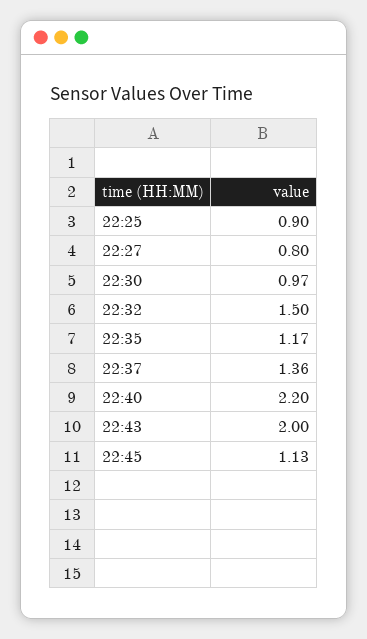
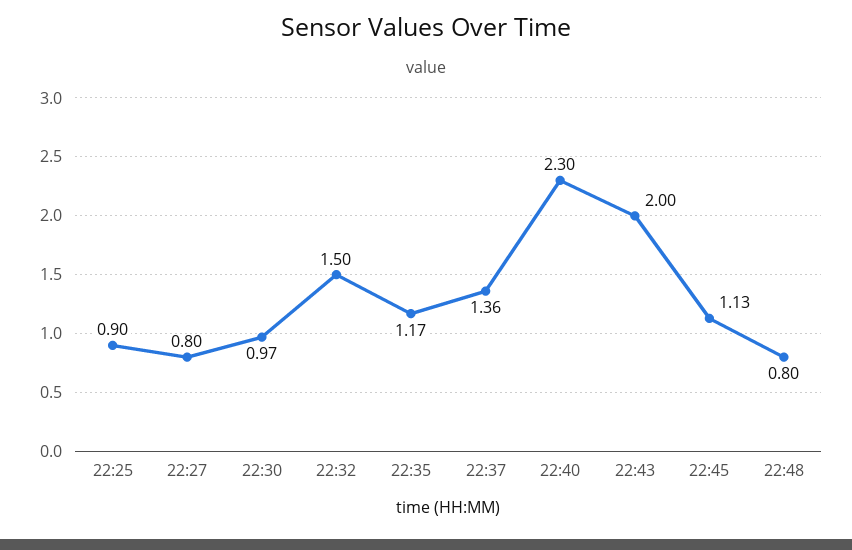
22:40: 2.2 -> 2.3
22:48: none -> 0.8

